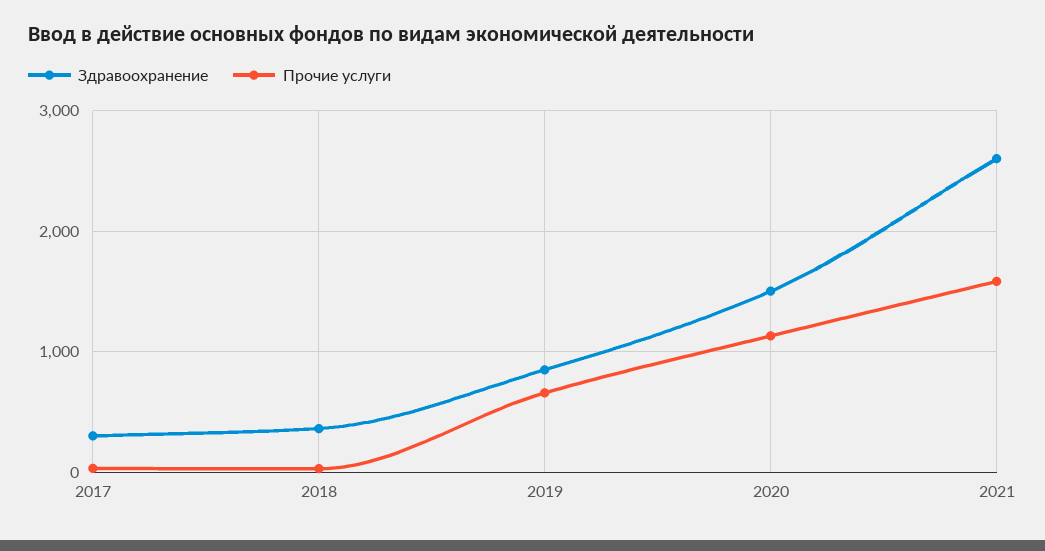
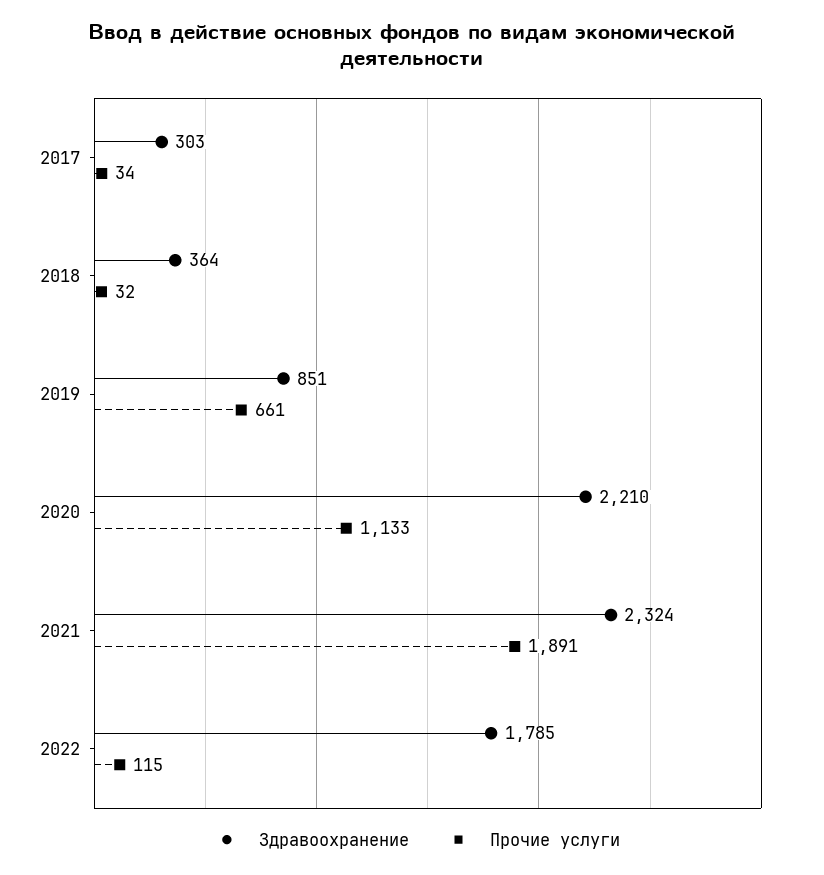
Здравоохранение, 2020: 1500 -> 2210
Здравоохранение, 2021: 2600 -> 2324
Прочие услуги, 2021: 1600 -> 1891
Здравоохранение, 2022: none -> 1785
Прочие услуги, 2022: none -> 115

